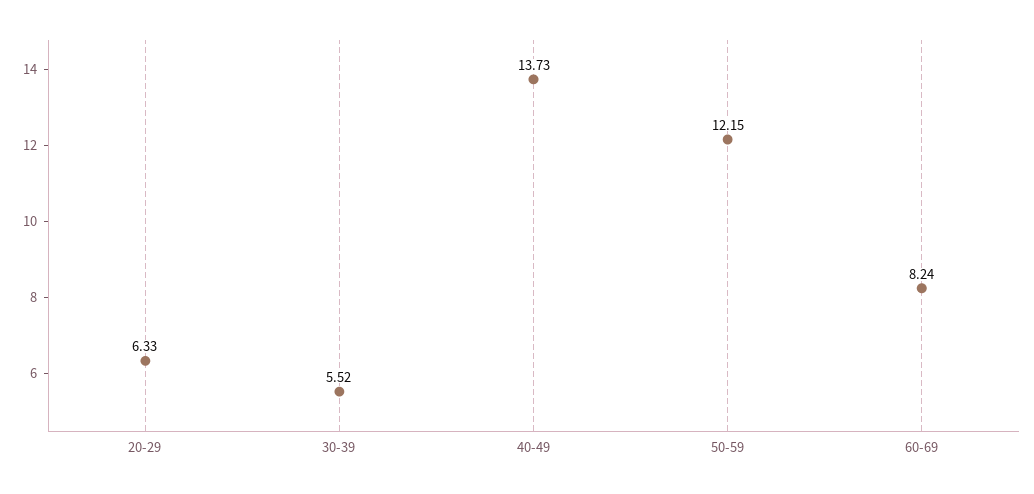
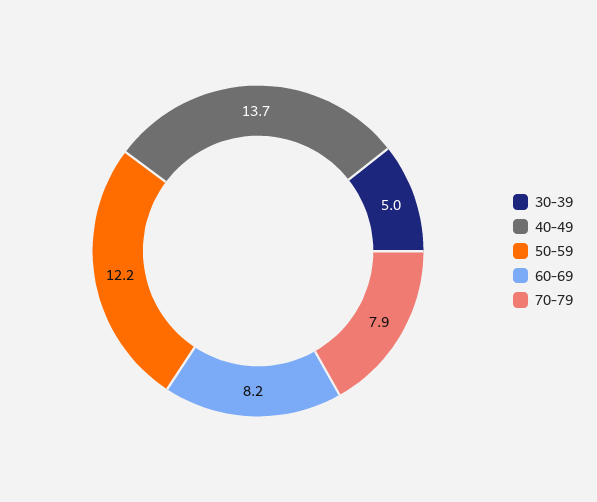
20-29: 6.33 -> none
30-39: 5.52 -> 5
70-79: none -> 7.9

